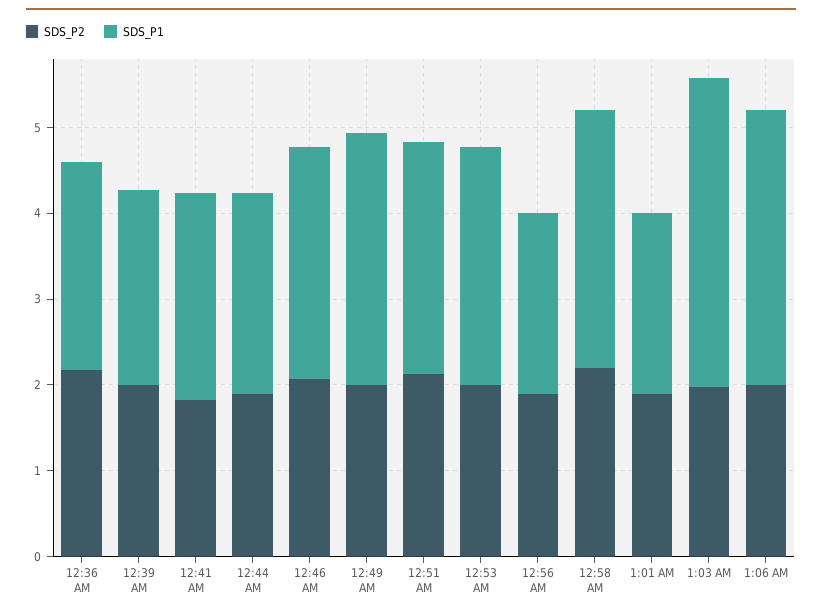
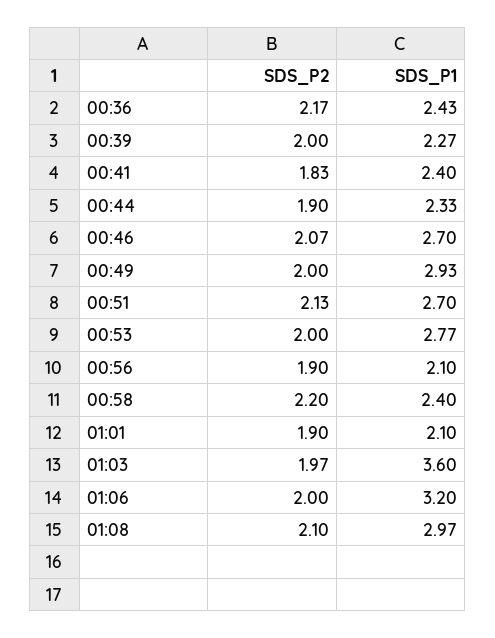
SDS_P1, 12:58 AM: 3 -> 2.4
SDS_P2, 01:08: none -> 2.1
SDS_P1, 01:08: none -> 2.97

